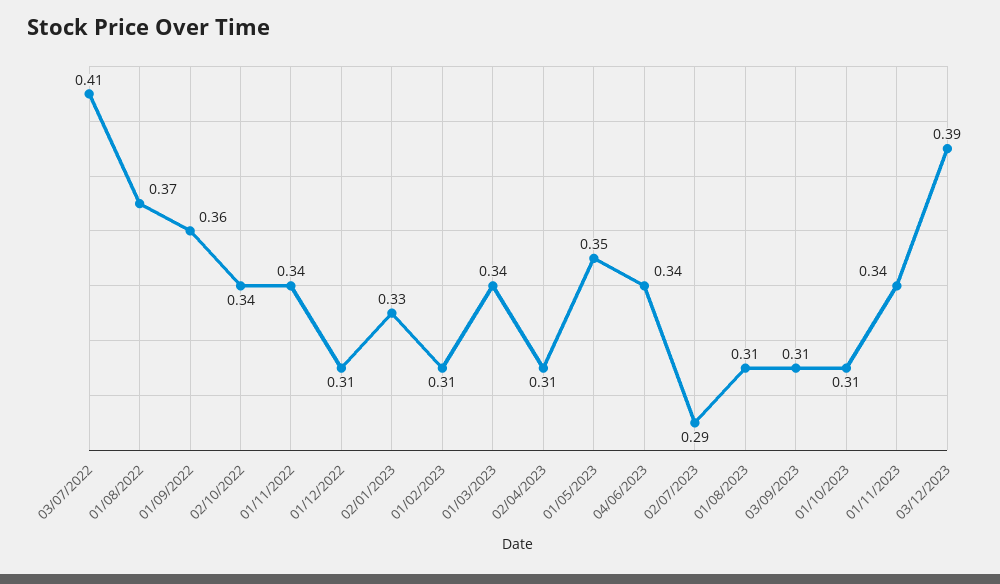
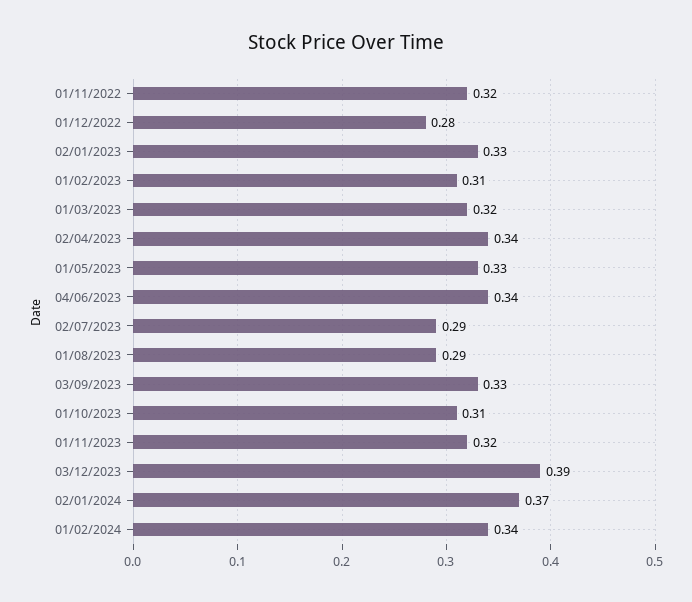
03/07/2022: 0.41 -> none
01/08/2022: 0.37 -> none
01/09/2022: 0.36 -> none
02/10/2022: 0.34 -> none
01/11/2022: 0.34 -> 0.32
01/12/2022: 0.31 -> 0.28
01/03/2023: 0.34 -> 0.32
02/04/2023: 0.31 -> 0.34
01/05/2023: 0.35 -> 0.33
01/08/2023: 0.31 -> 0.29
03/09/2023: 0.31 -> 0.33
01/11/2023: 0.34 -> 0.32
02/01/2024: none -> 0.37
01/02/2024: none -> 0.34

